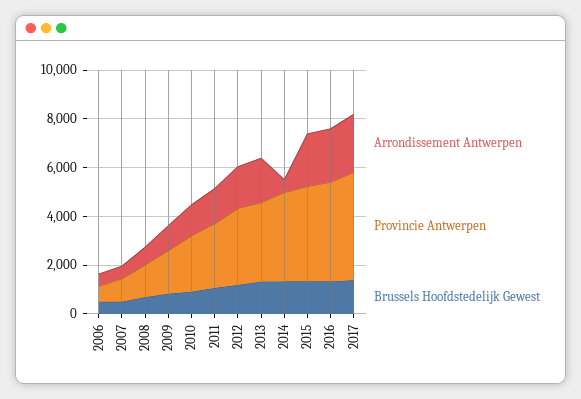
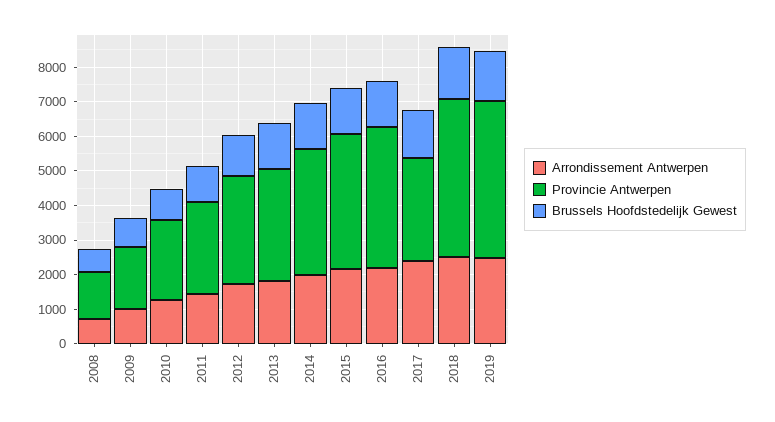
Arrondissement Antwerpen, 2006: 500 -> none
Provincie Antwerpen, 2006: 500 -> none
Brussels Hoofdstedelijk Gewest, 2006: 500 -> none
Arrondissement Antwerpen, 2007: 500 -> none
Provincie Antwerpen, 2007: 1000 -> none
Brussels Hoofdstedelijk Gewest, 2007: 500 -> none
Arrondissement Antwerpen, 2014: 500 -> 2000
Provincie Antwerpen, 2017: 4500 -> 3000
Arrondissement Antwerpen, 2018: none -> 2500
Provincie Antwerpen, 2018: none -> 4500
Brussels Hoofdstedelijk Gewest, 2018: none -> 1500
Arrondissement Antwerpen, 2019: none -> 2500
Provincie Antwerpen, 2019: none -> 4500
Brussels Hoofdstedelijk Gewest, 2019: none -> 1500

